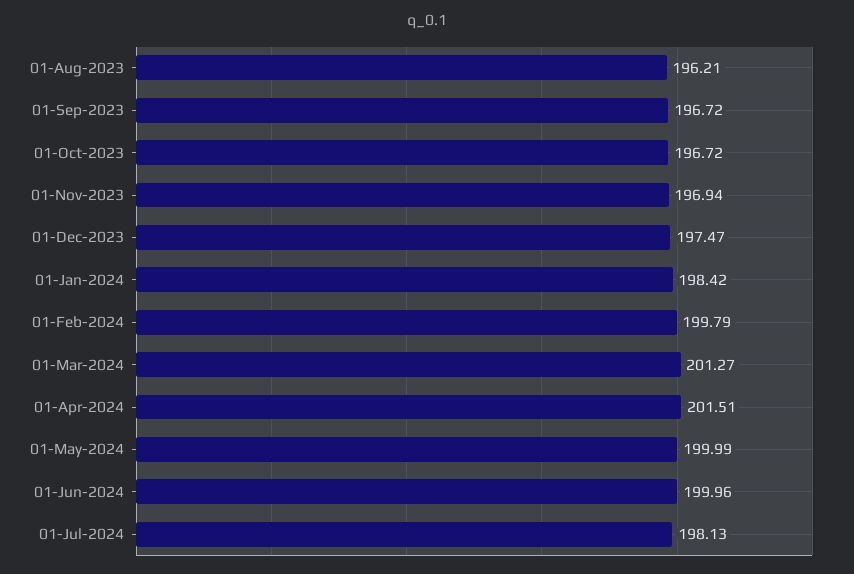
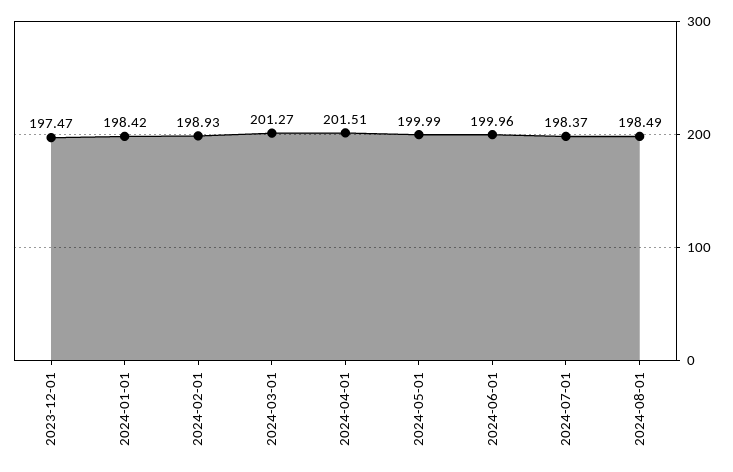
01-Aug-2023: 196.21 -> none
01-Sep-2023: 196.72 -> none
01-Oct-2023: 196.72 -> none
01-Nov-2023: 196.94 -> none
01-Feb-2024: 199.79 -> 198.93
01-Jul-2024: 198.13 -> 198.37
2024-08-01: none -> 198.49

